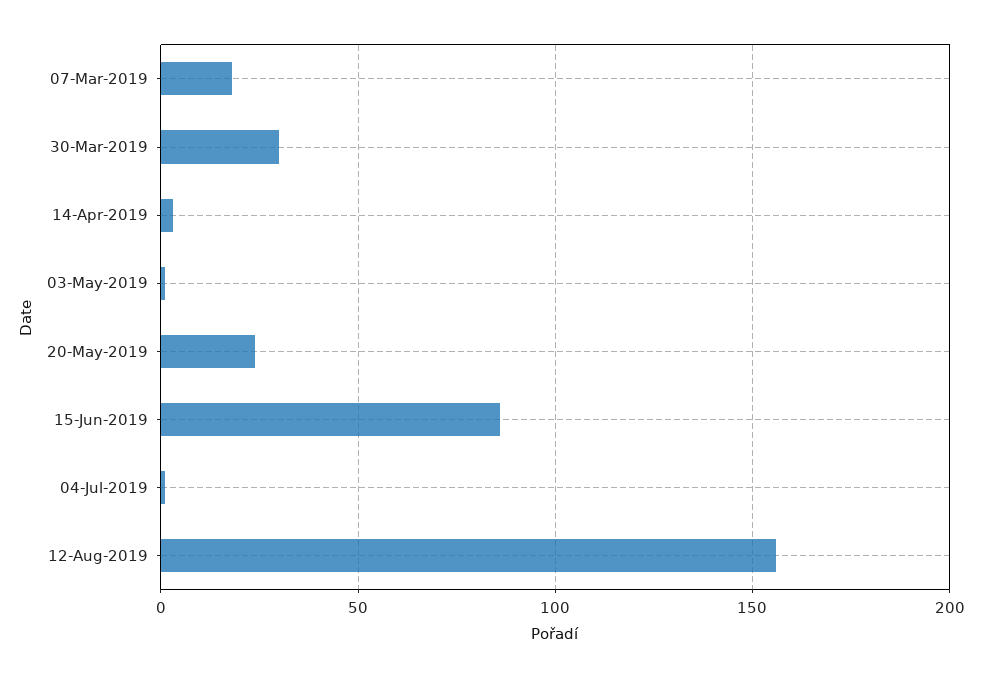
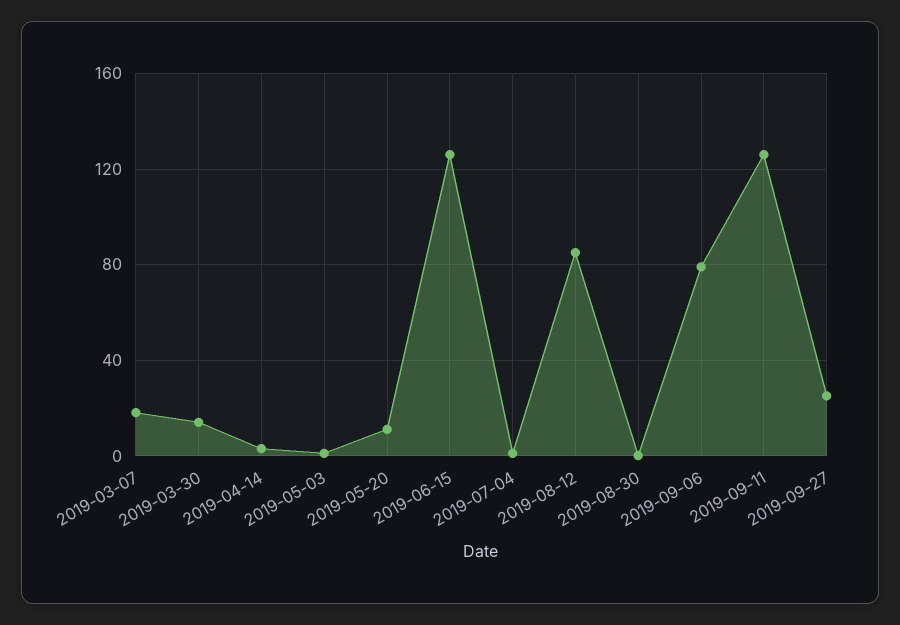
30-Mar-2019: 30 -> 15
20-May-2019: 25 -> 10
15-Jun-2019: 85 -> 125
12-Aug-2019: 155 -> 85
2019-08-30: none -> 0
2019-09-06: none -> 80
2019-09-11: none -> 125
2019-09-27: none -> 25

